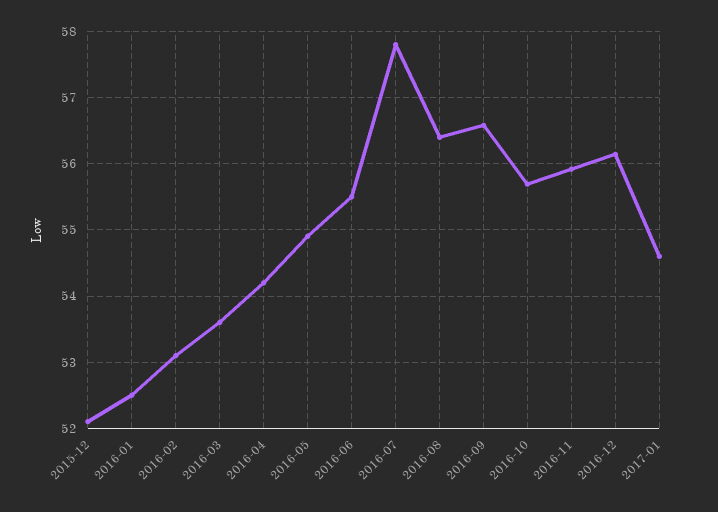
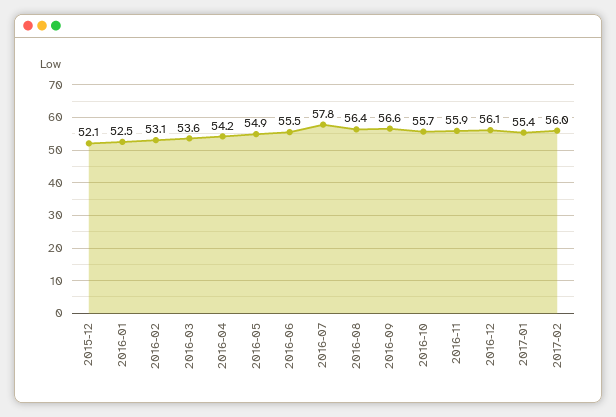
2017-01: 54.6 -> 55.4
2017-02: none -> 56

